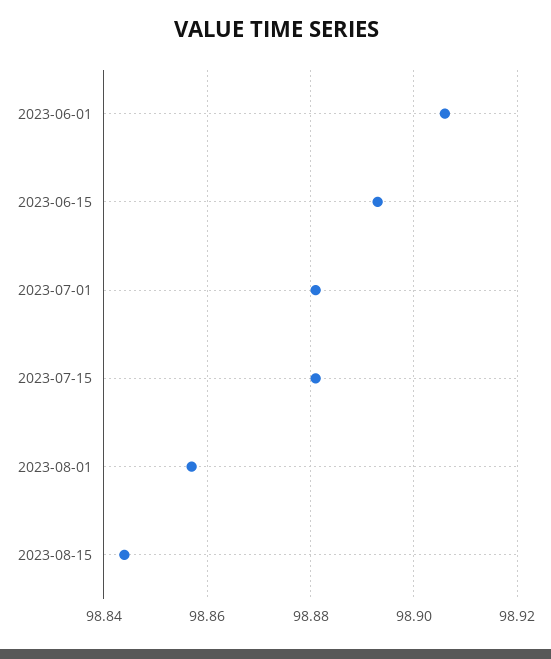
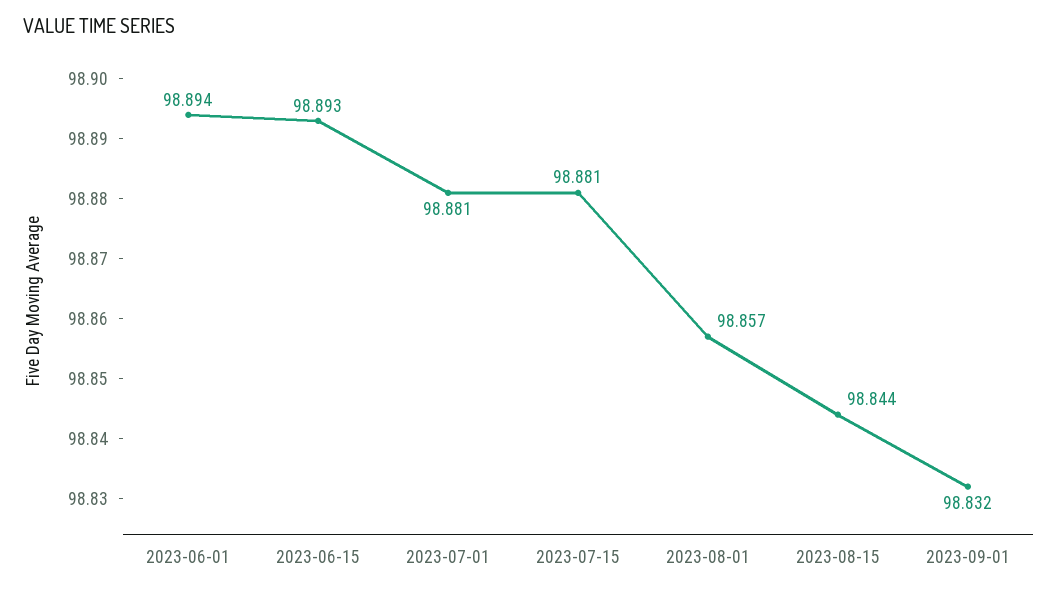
2023-06-01: 98.905 -> 98.894
2023-09-01: none -> 98.832

